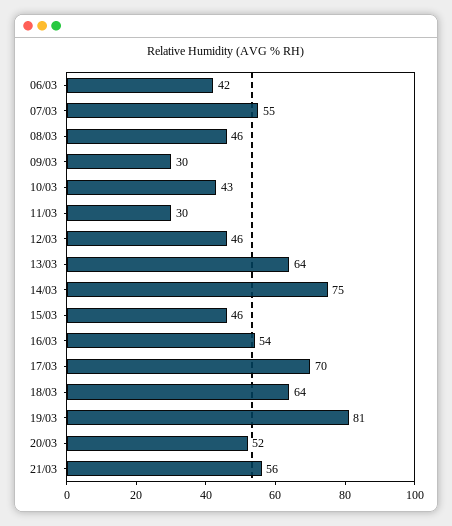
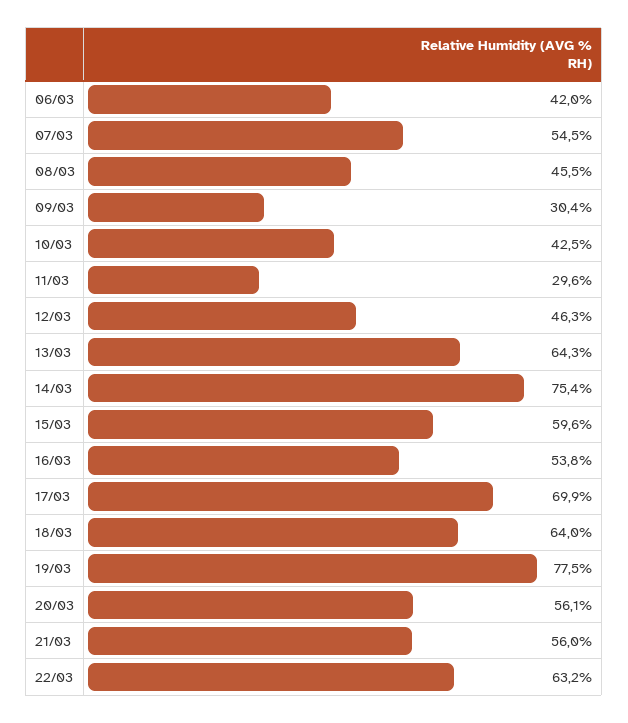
15/03: 46 -> 59.6
19/03: 81 -> 77.5
20/03: 52 -> 56.1
22/03: none -> 63.2

